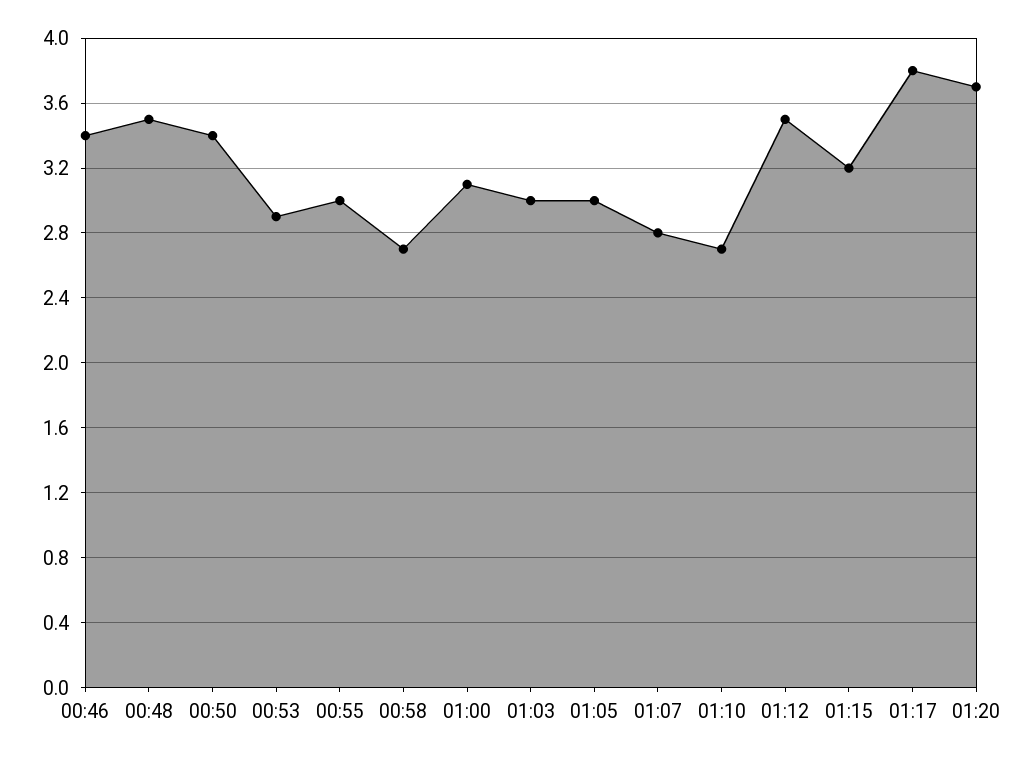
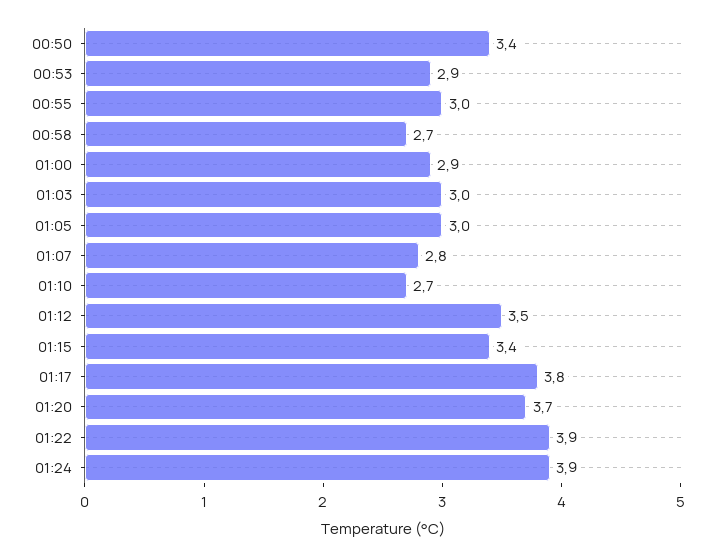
00:46: 3.4 -> none
00:48: 3.5 -> none
01:00: 3.1 -> 2.9
01:15: 3.2 -> 3.4
01:22: none -> 3.9
01:24: none -> 3.9

